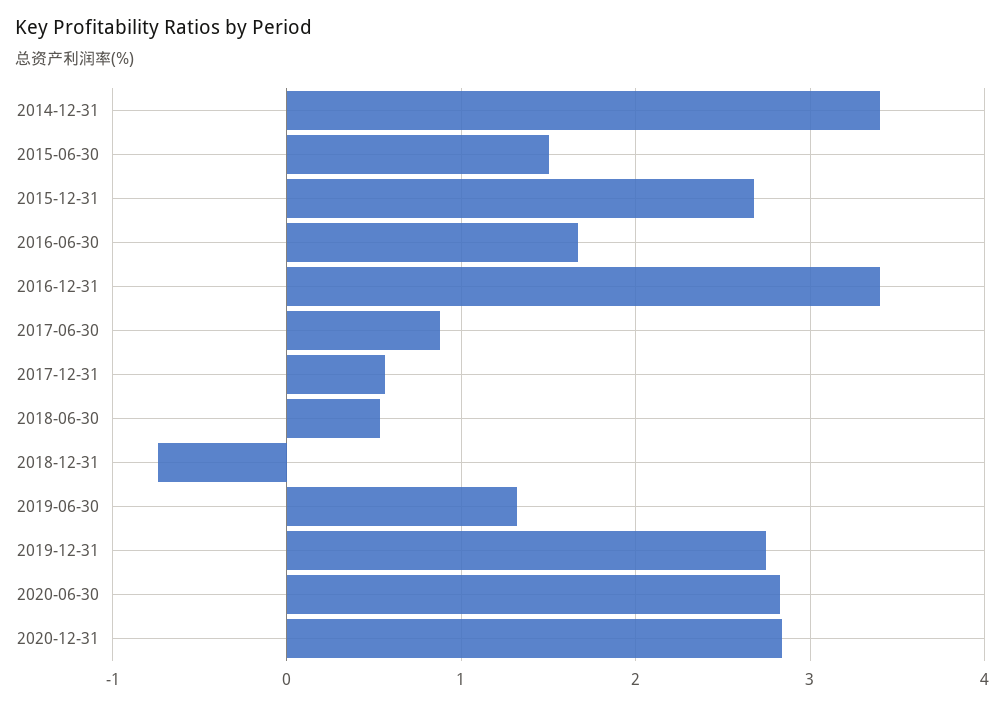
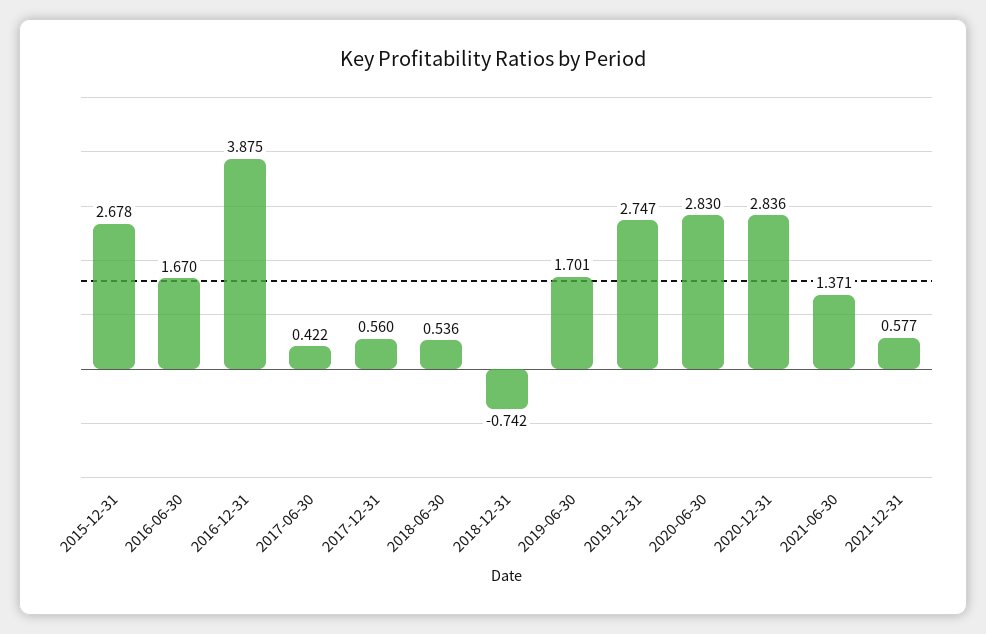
2014-12-31: 3.4 -> none
2015-06-30: 1.5 -> none
2016-12-31: 3.4 -> 3.875
2017-06-30: 0.9 -> 0.422
2019-06-30: 1.3 -> 1.701
2021-06-30: none -> 1.371
2021-12-31: none -> 0.577

